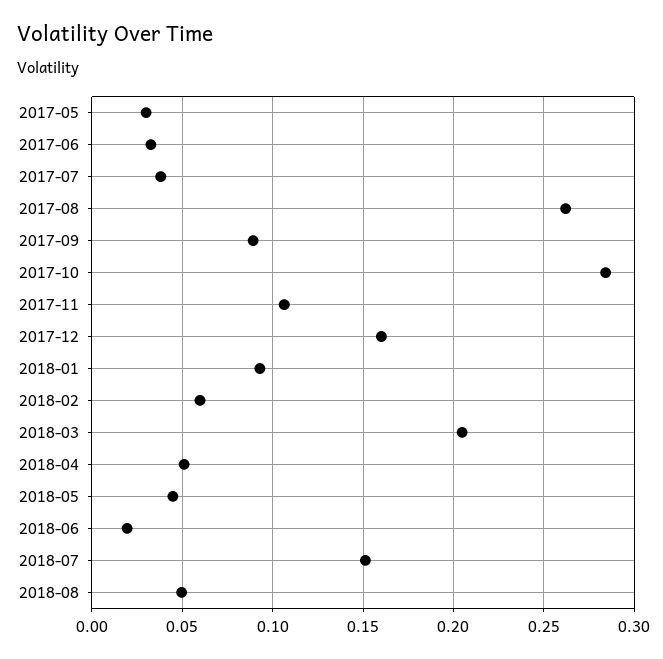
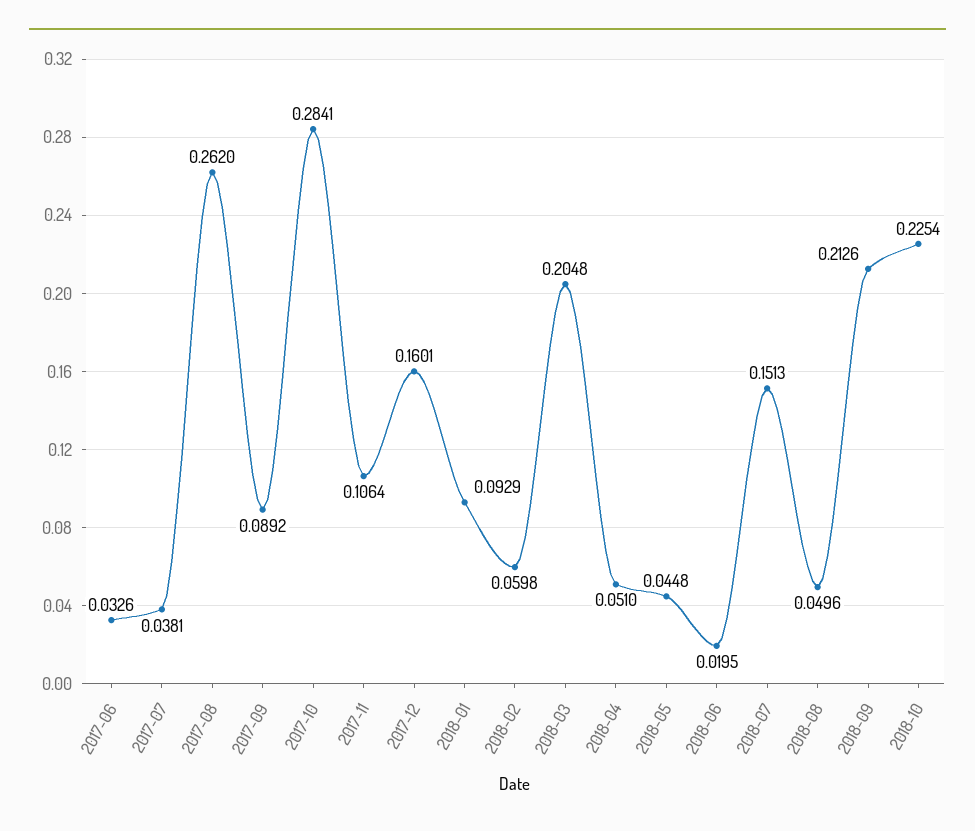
2017-05: 0.03 -> none
2018-09: none -> 0.2126
2018-10: none -> 0.2254

